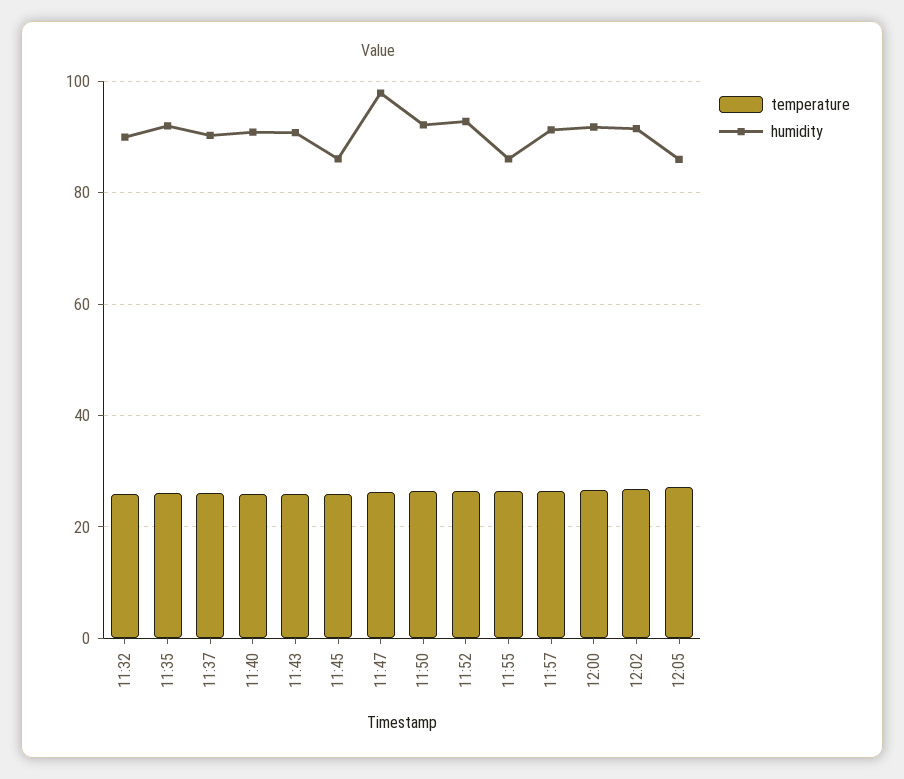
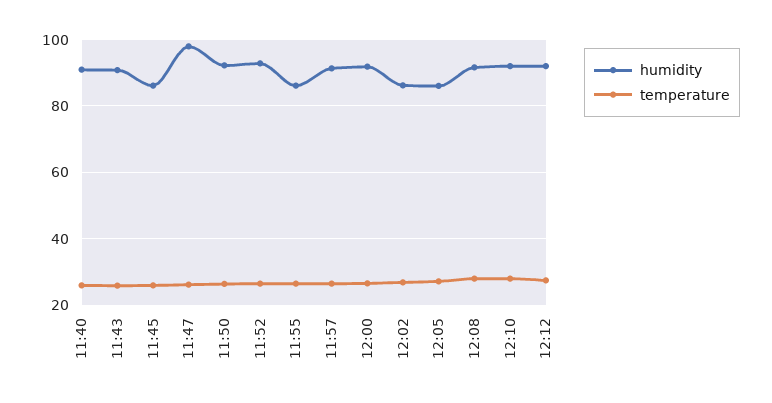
temperature, 11:32: 26 -> none
humidity, 11:32: 90 -> none
temperature, 11:35: 26 -> none
humidity, 11:35: 92 -> none
temperature, 11:37: 26 -> none
humidity, 11:37: 90 -> none
humidity, 12:02: 92 -> 86
humidity, 12:08: none -> 92
temperature, 12:08: none -> 28
humidity, 12:10: none -> 92
temperature, 12:10: none -> 28
humidity, 12:12: none -> 92
temperature, 12:12: none -> 28

